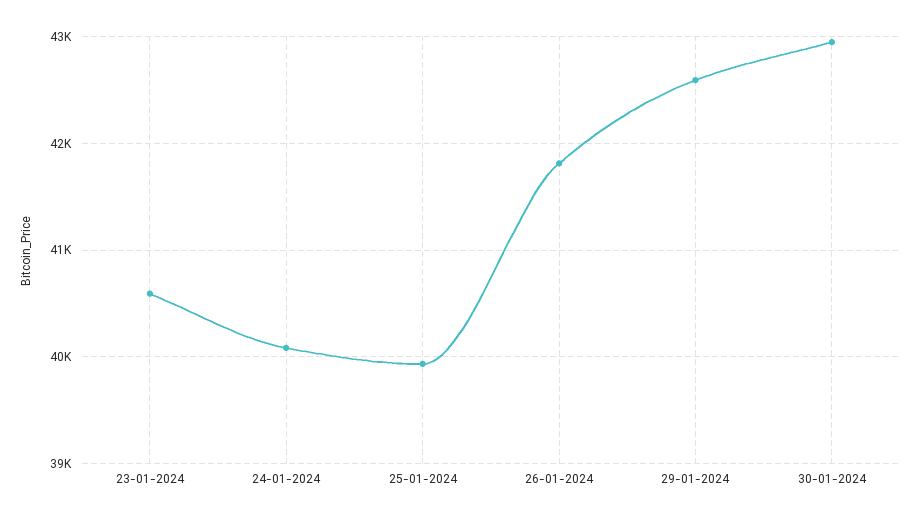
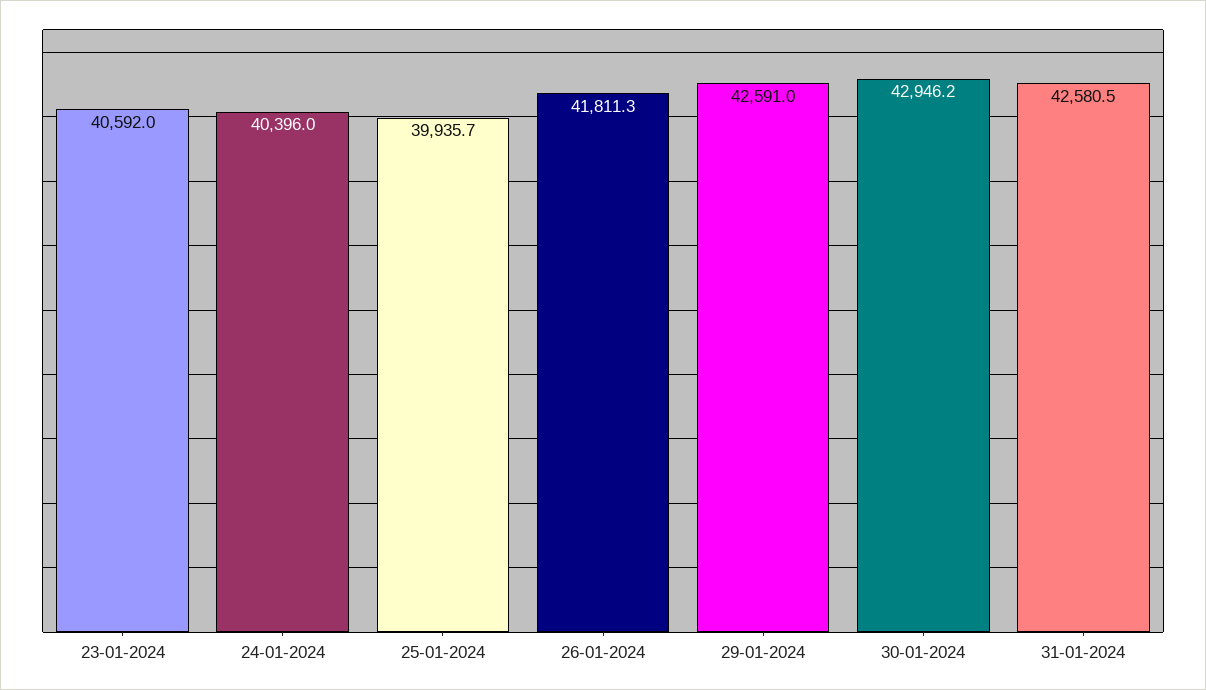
24-01-2024: 40100 -> 40396
31-01-2024: none -> 42580.5

